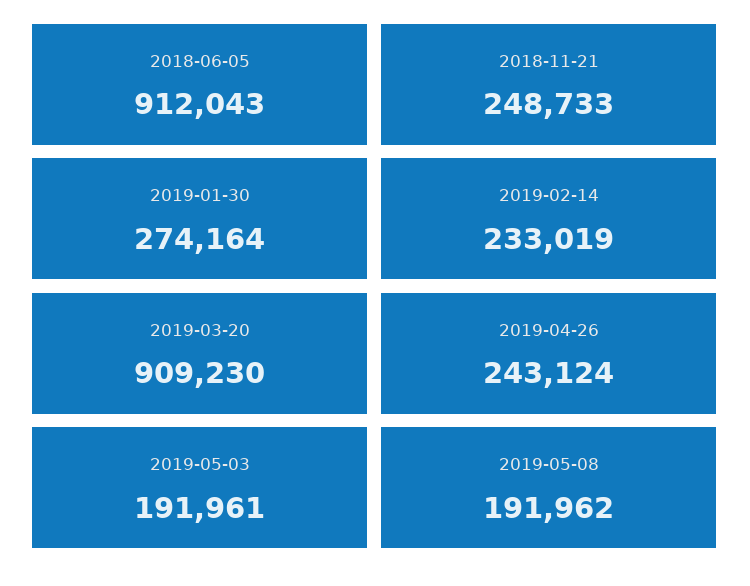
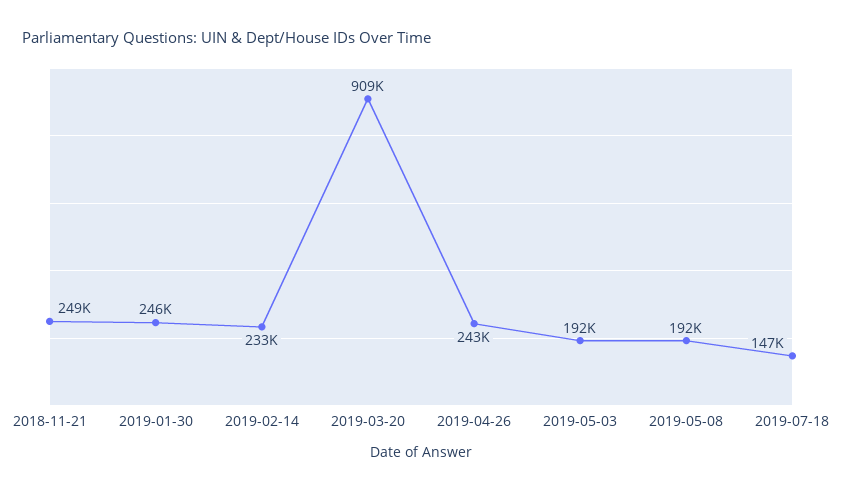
2018-06-05: 912043 -> none
2019-01-30: 274164 -> 246000
2019-07-18: none -> 147000

